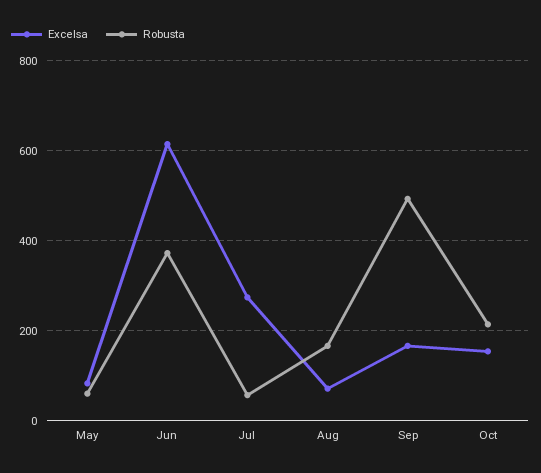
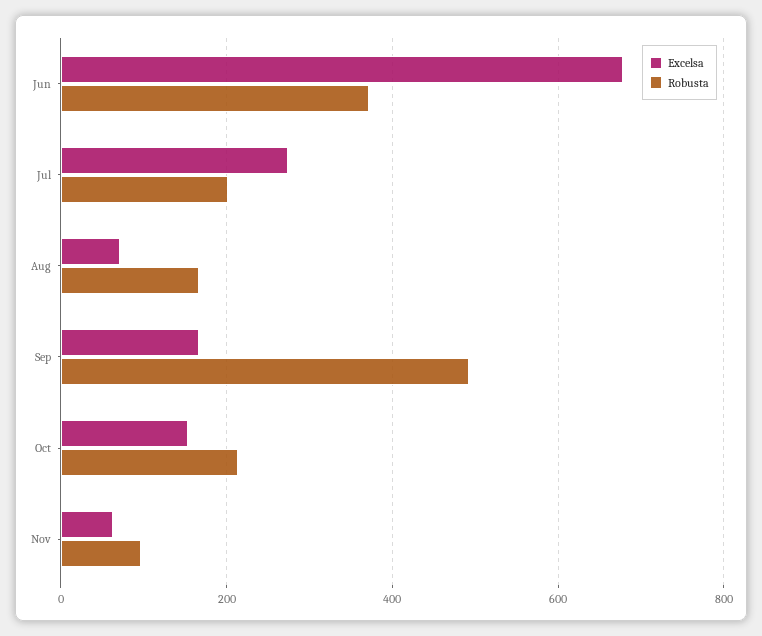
Excelsa, May: 80 -> none
Robusta, May: 60 -> none
Excelsa, Jun: 620 -> 680
Robusta, Jul: 60 -> 200
Excelsa, Nov: none -> 60
Robusta, Nov: none -> 100

